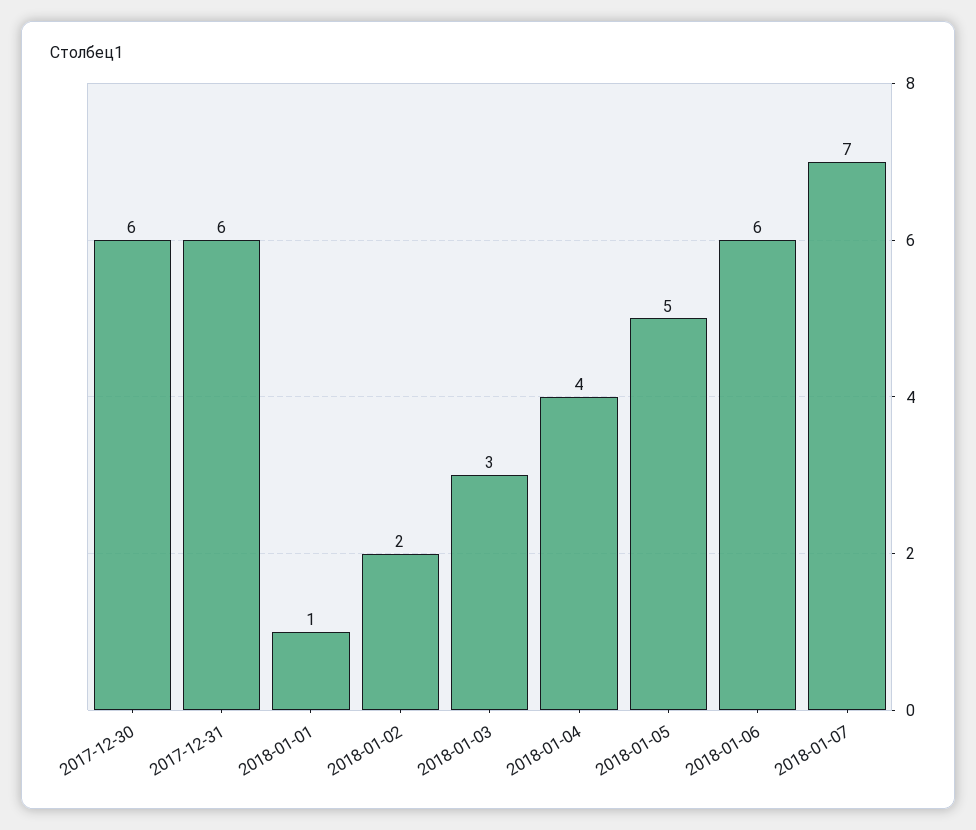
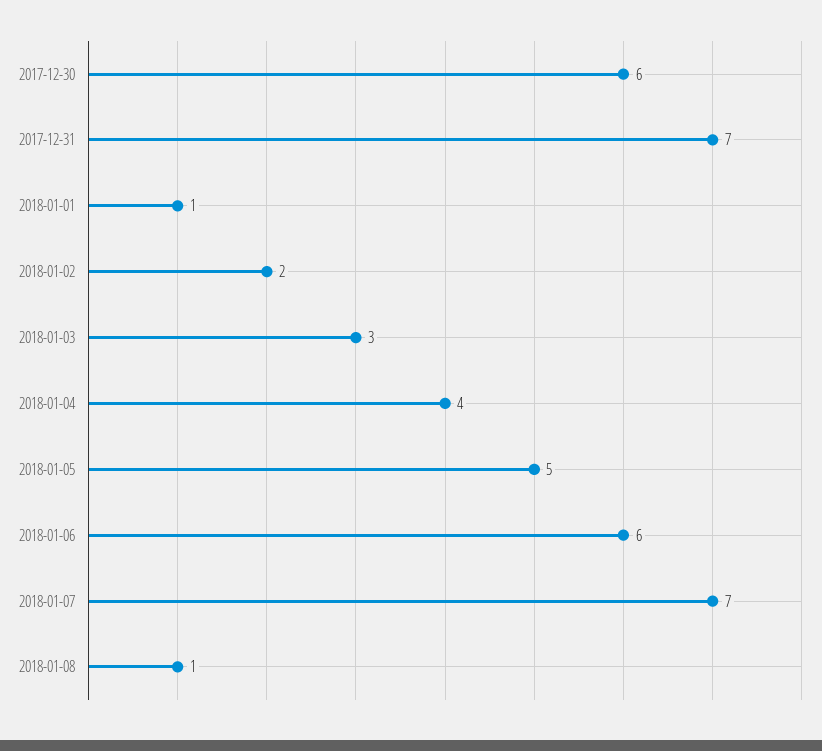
2017-12-31: 6 -> 7
2018-01-08: none -> 1

